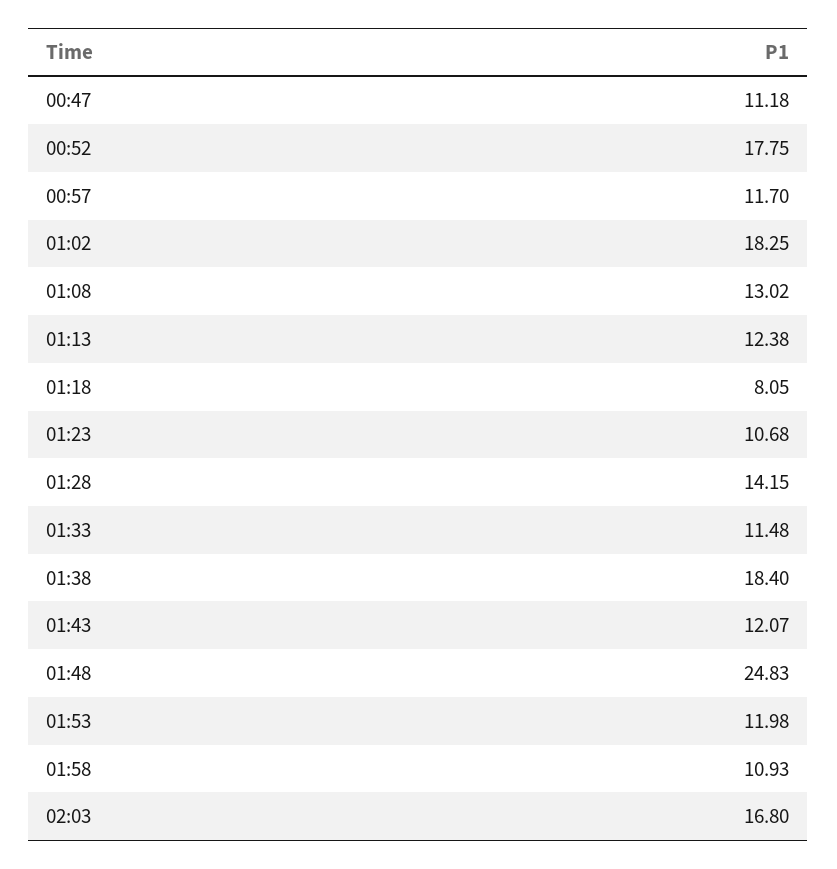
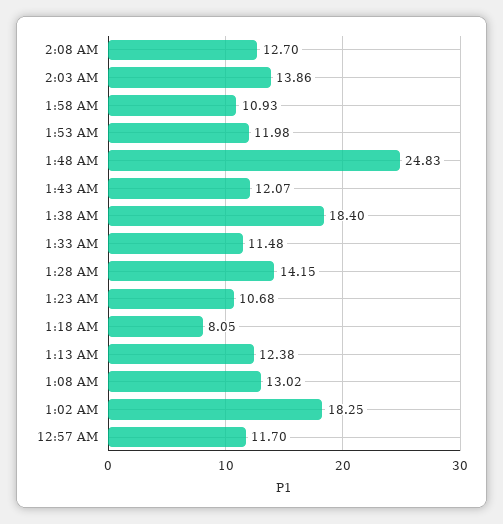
00:47: 11.18 -> none
00:52: 17.75 -> none
02:03: 16.8 -> 13.86
2:08 AM: none -> 12.7

